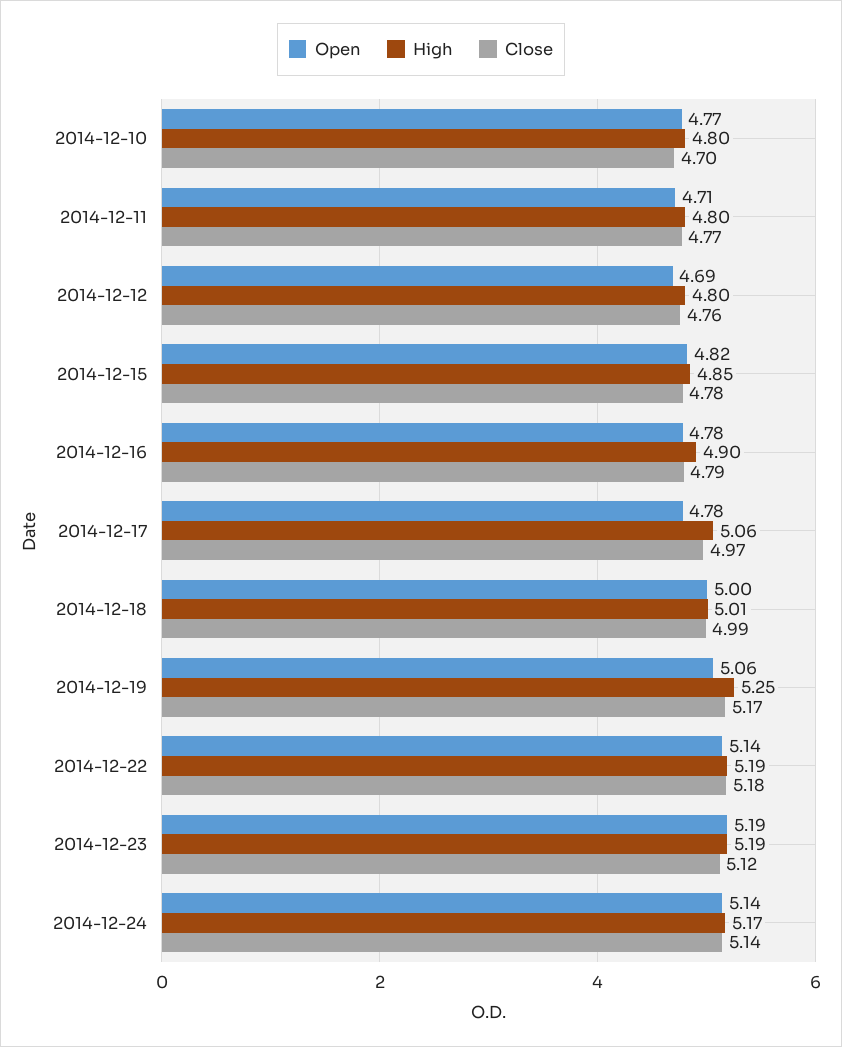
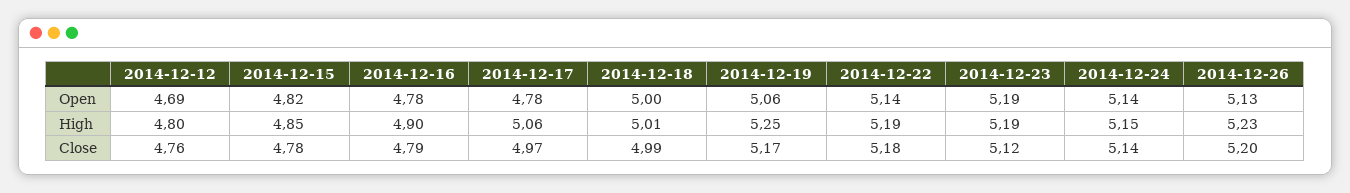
Open, 2014-12-10: 4.77 -> none
High, 2014-12-10: 4.8 -> none
Close, 2014-12-10: 4.7 -> none
Open, 2014-12-11: 4.71 -> none
High, 2014-12-11: 4.8 -> none
Close, 2014-12-11: 4.77 -> none
High, 2014-12-24: 5.17 -> 5.15
Open, 2014-12-26: none -> 5.13
High, 2014-12-26: none -> 5.23
Close, 2014-12-26: none -> 5.2

